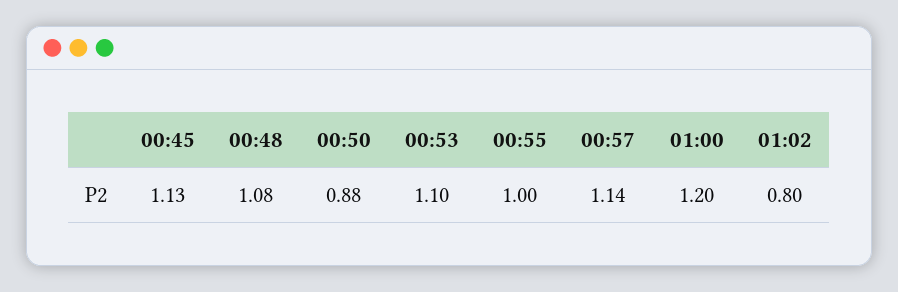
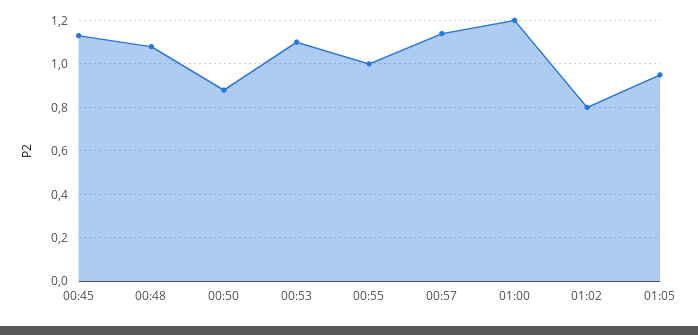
01:05: none -> 0.95

